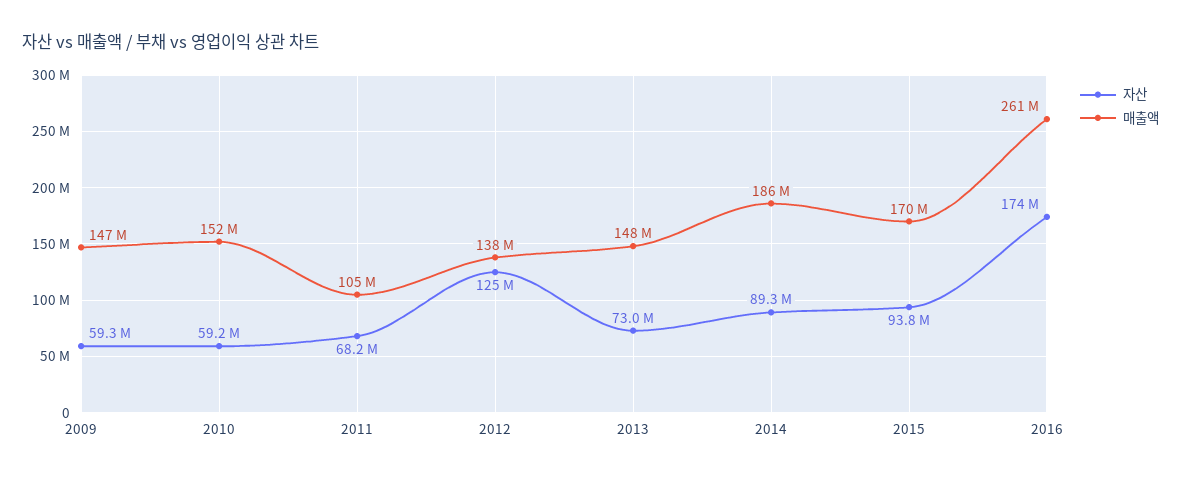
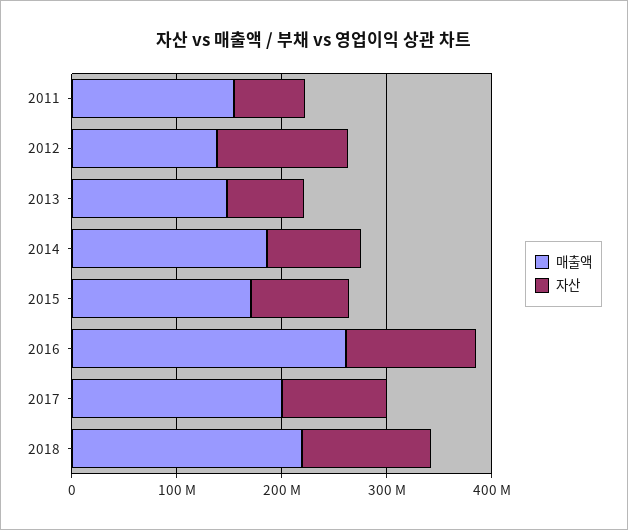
자산, 2009: 59300000 -> none
매출액, 2009: 147000000 -> none
자산, 2010: 59200000 -> none
매출액, 2010: 152000000 -> none
매출액, 2011: 105000000 -> 160000000
자산, 2016: 174000000 -> 120000000
매출액, 2017: none -> 200000000
자산, 2017: none -> 100000000
매출액, 2018: none -> 220000000
자산, 2018: none -> 120000000

